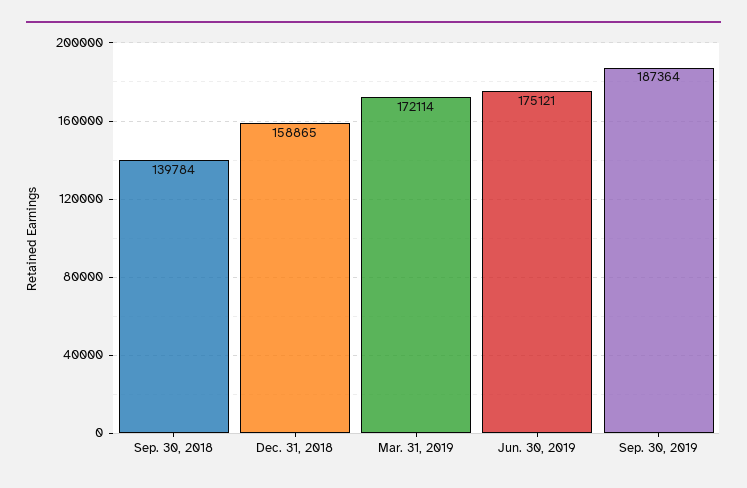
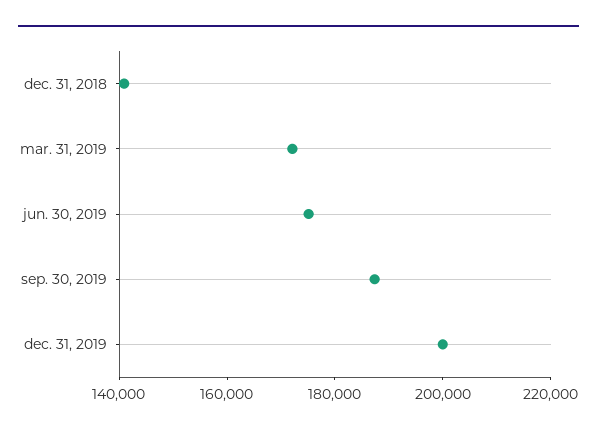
Sep. 30, 2018: 139784 -> none
Dec. 31, 2018: 158865 -> 140000
dec. 31, 2019: none -> 200000

